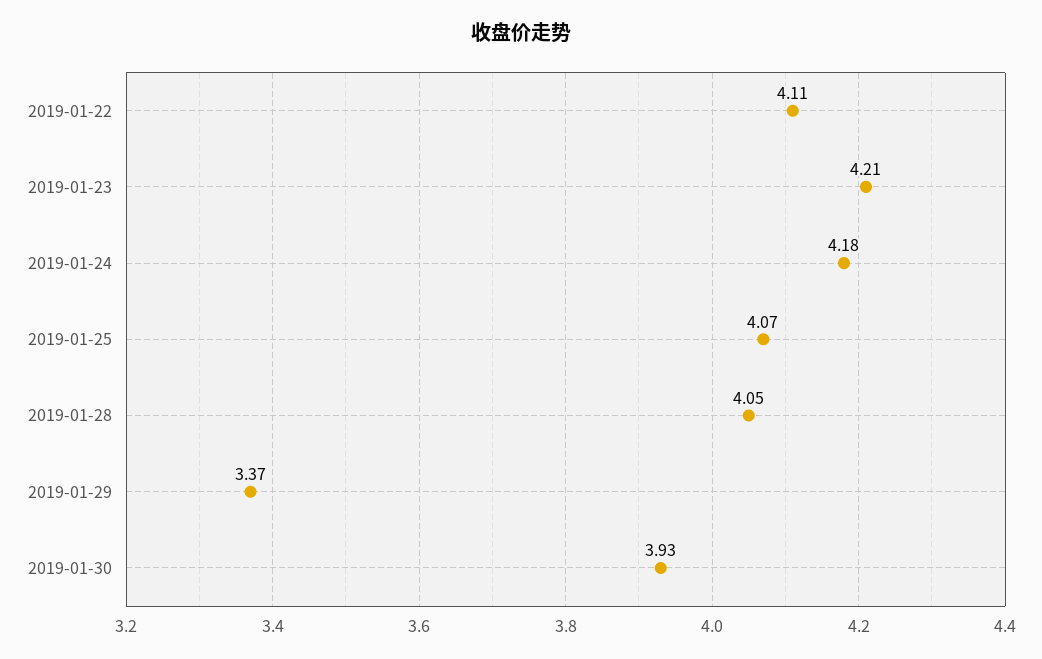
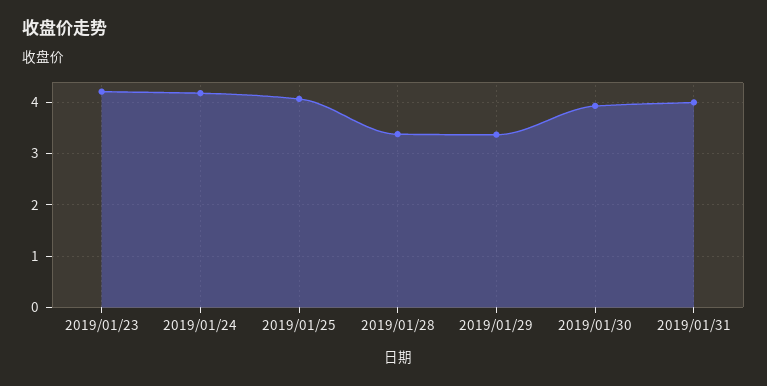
2019-01-22: 4.11 -> none
2019-01-28: 4.05 -> 3.4
2019/01/31: none -> 4

